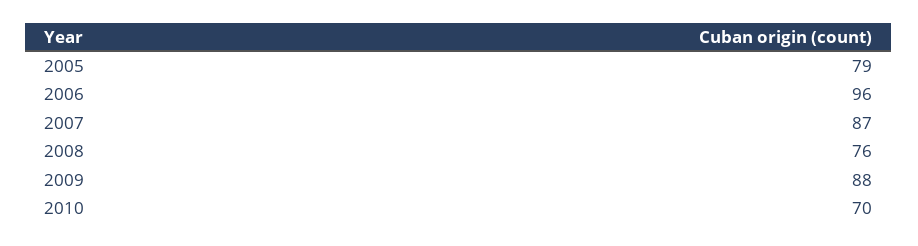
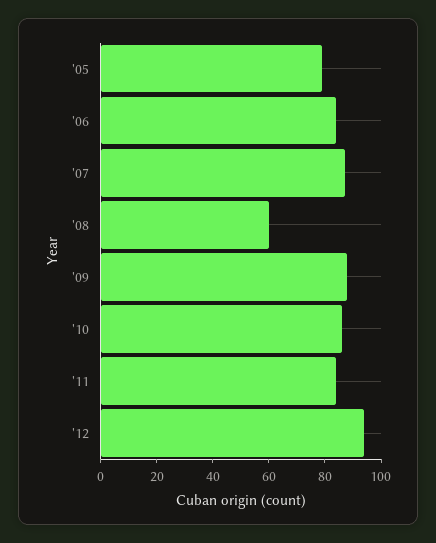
2006: 96 -> 85
2008: 76 -> 60
2010: 70 -> 85
'11: none -> 85
'12: none -> 95

